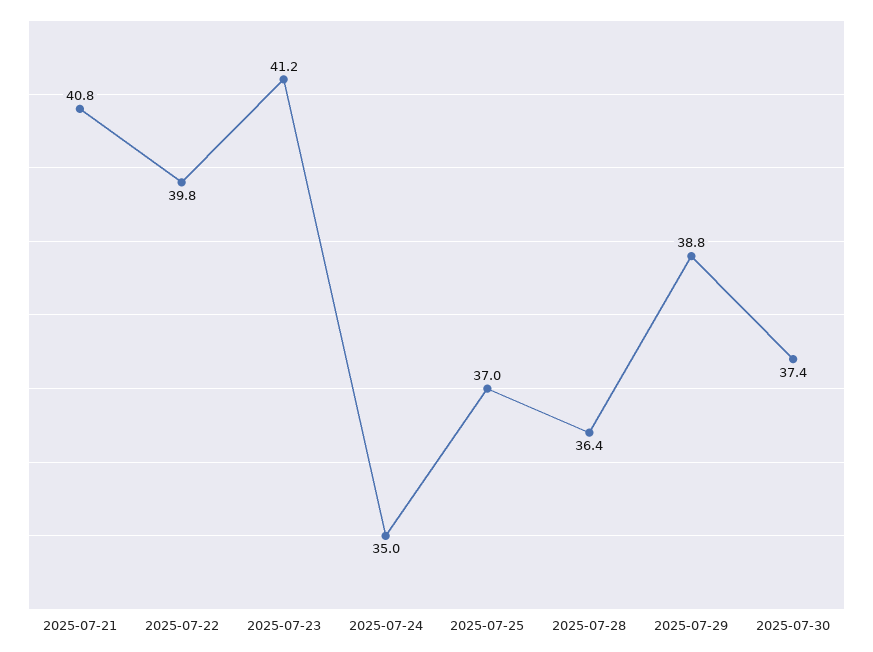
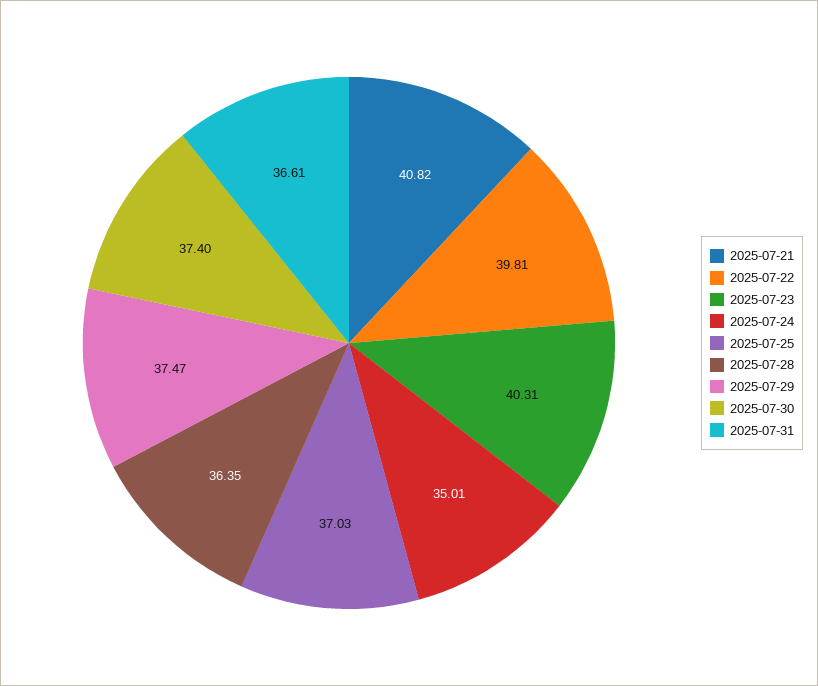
2025-07-23: 41.2 -> 40.31
2025-07-29: 38.8 -> 37.47
2025-07-31: none -> 36.61

